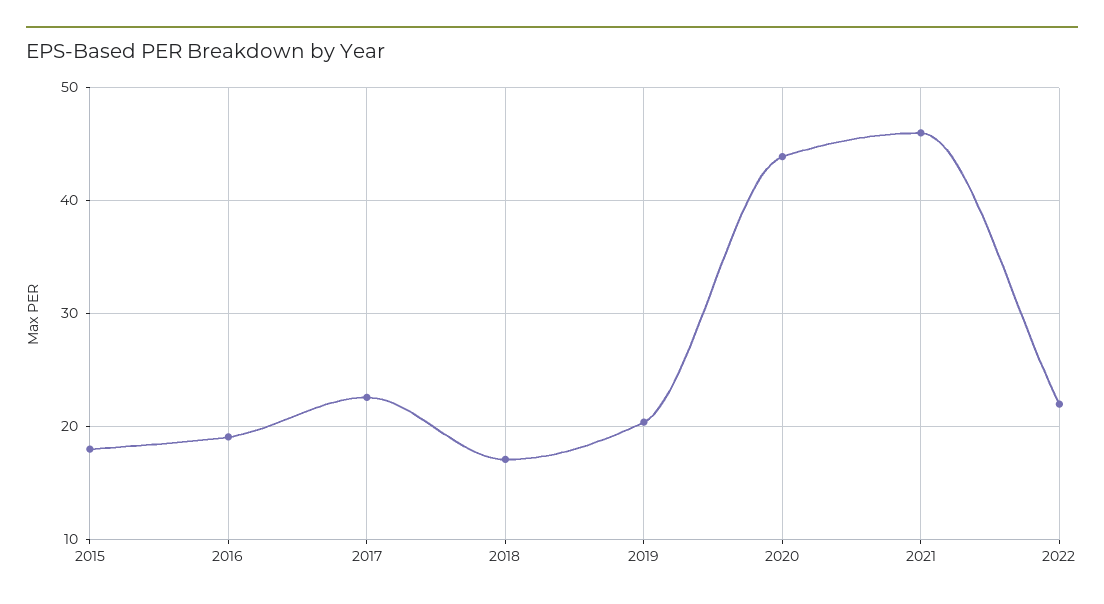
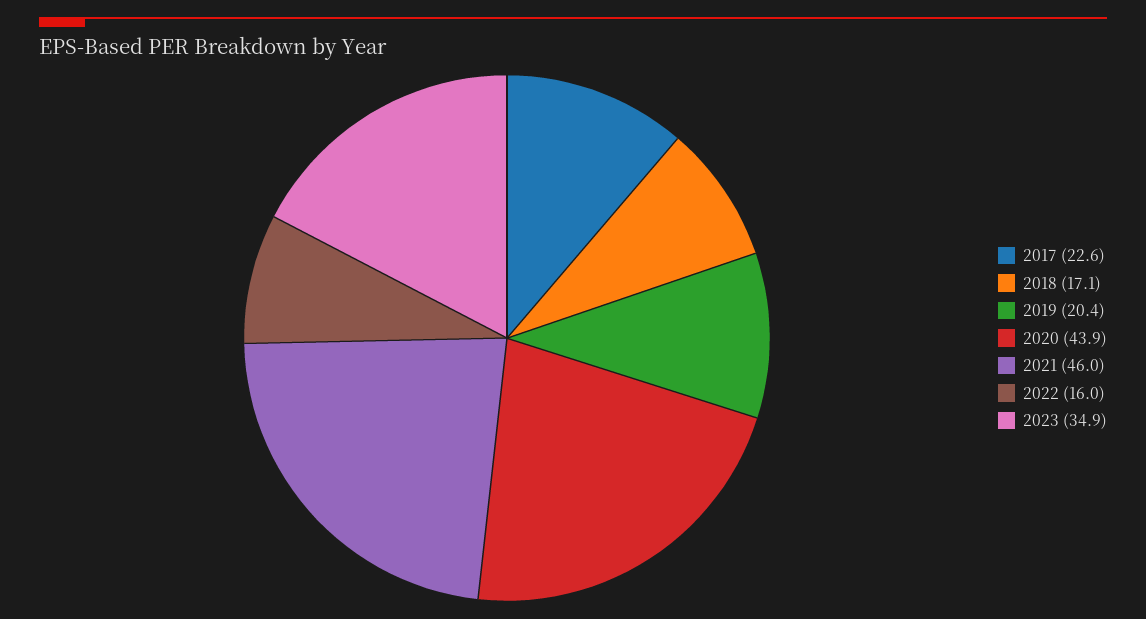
2015: 18 -> none
2016: 19 -> none
2022: 22 -> 16
2023: none -> 34.9

